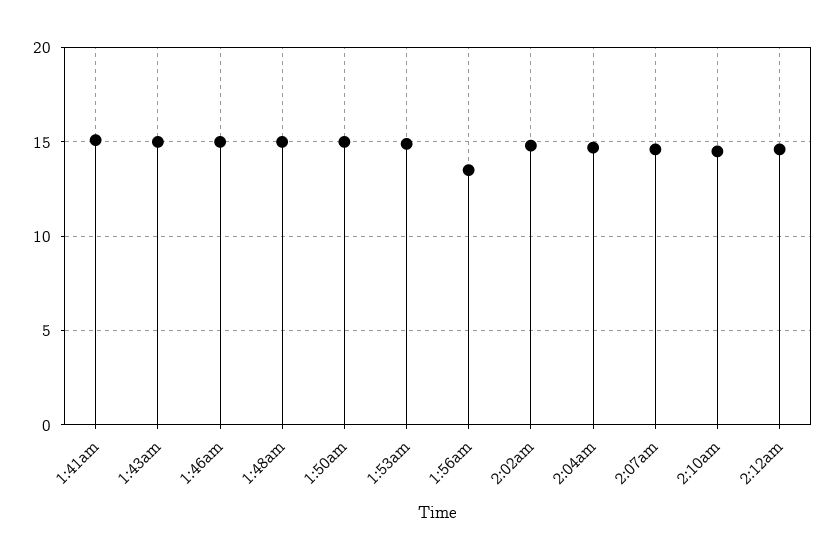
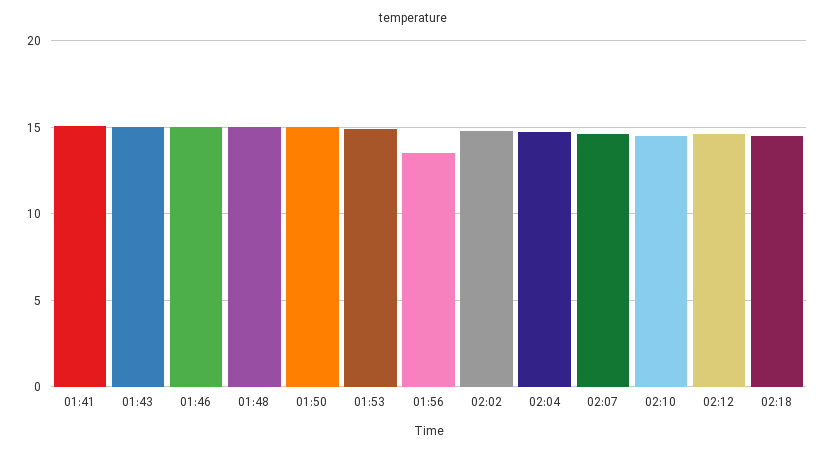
02:18: none -> 14.5

